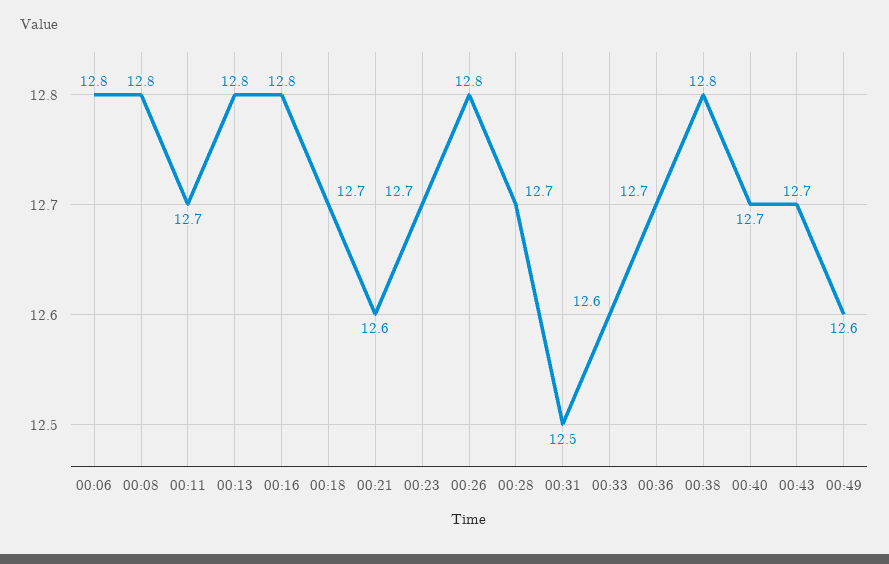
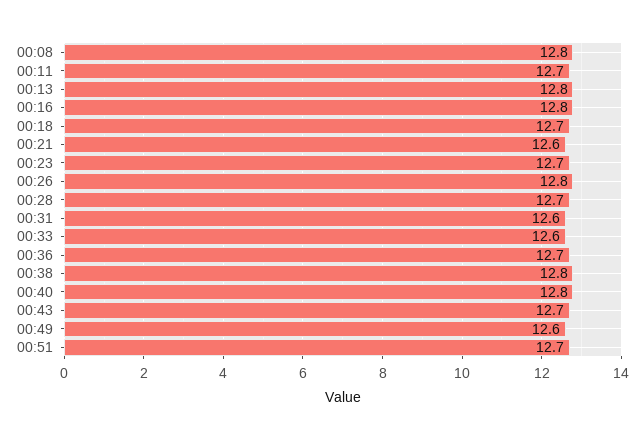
00:06: 12.8 -> none
00:31: 12.5 -> 12.6
00:40: 12.7 -> 12.8
00:51: none -> 12.7

